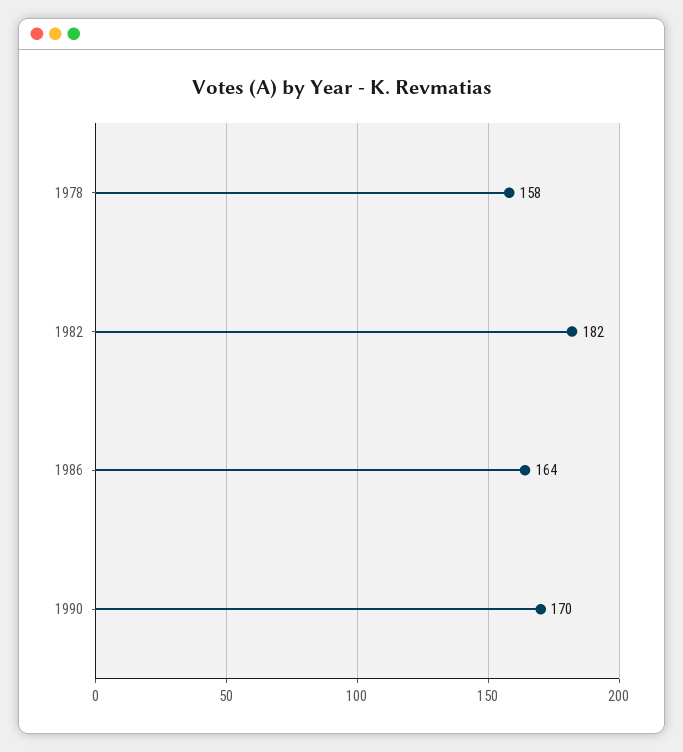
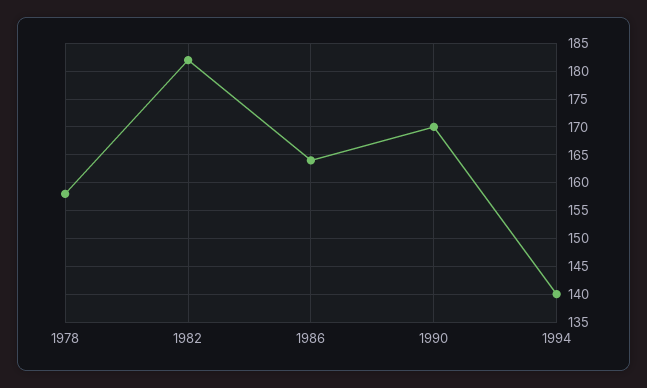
1994: none -> 140

